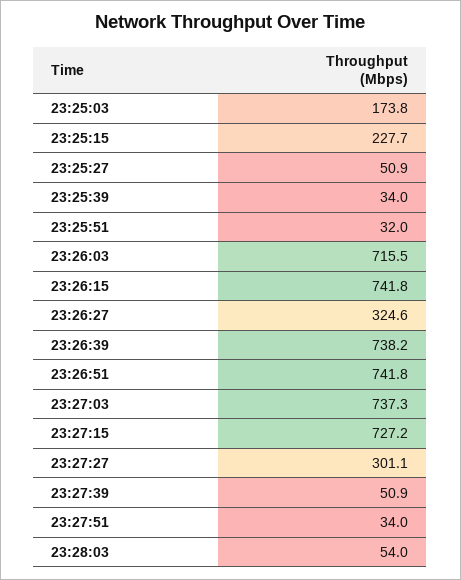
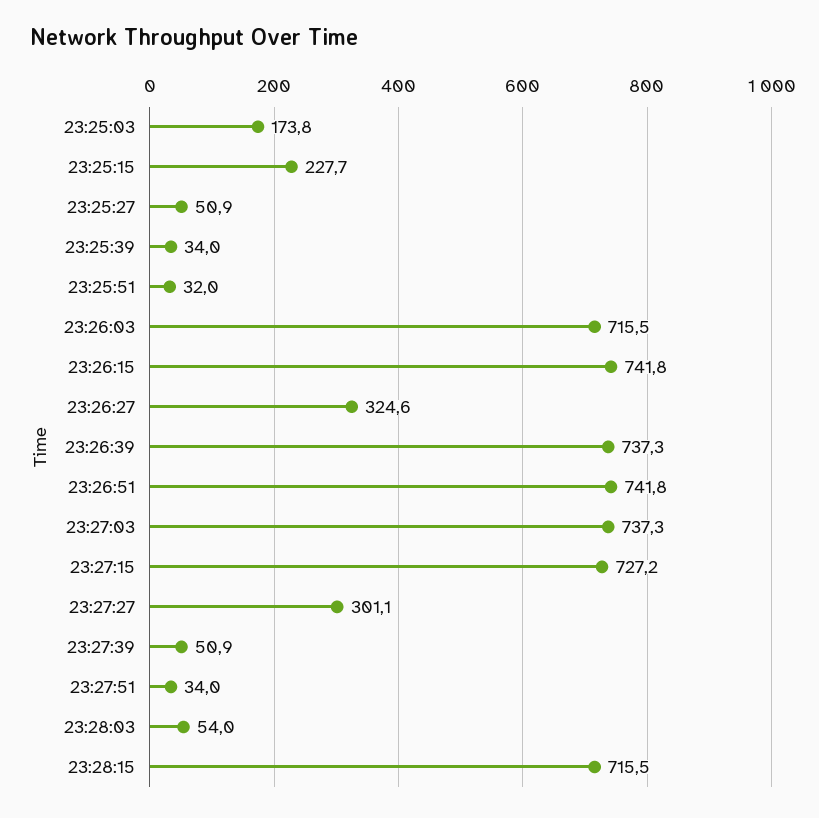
23:26:39: 738.2 -> 737.3
23:28:15: none -> 715.5

